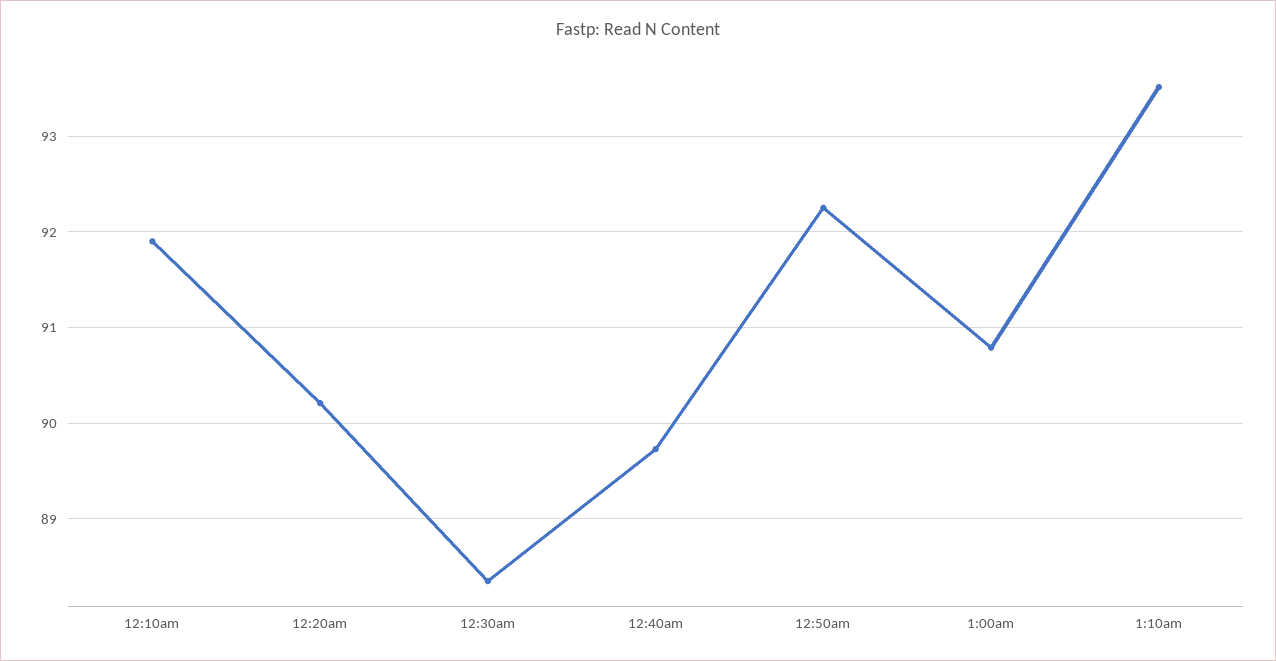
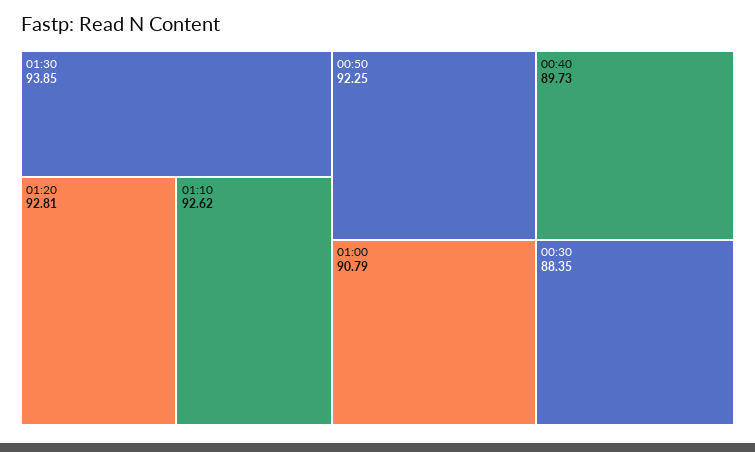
12:10am: 91.9 -> none
12:20am: 90.2 -> none
1:10am: 93.5 -> 92.62
01:30: none -> 93.85
01:20: none -> 92.81

